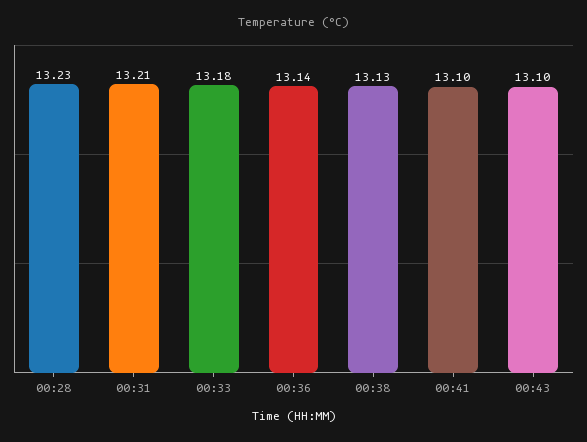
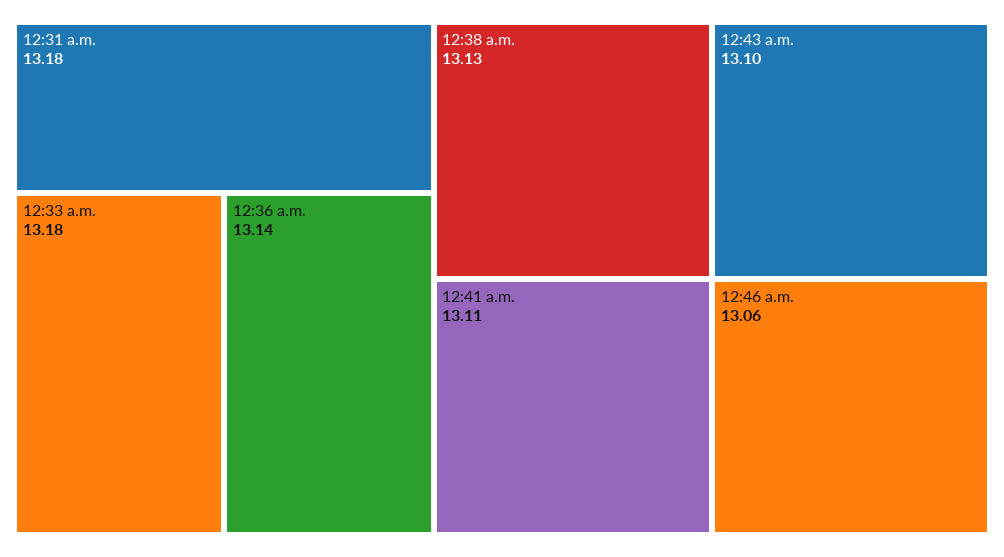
00:28: 13.23 -> none
00:31: 13.21 -> 13.18
00:41: 13.1 -> 13.11
12:46 a.m.: none -> 13.06

